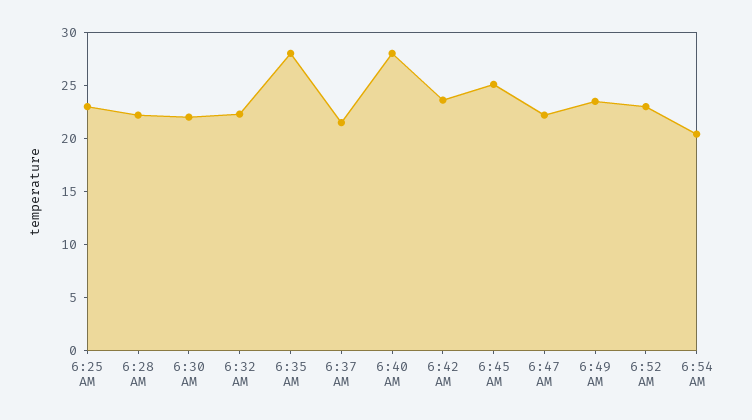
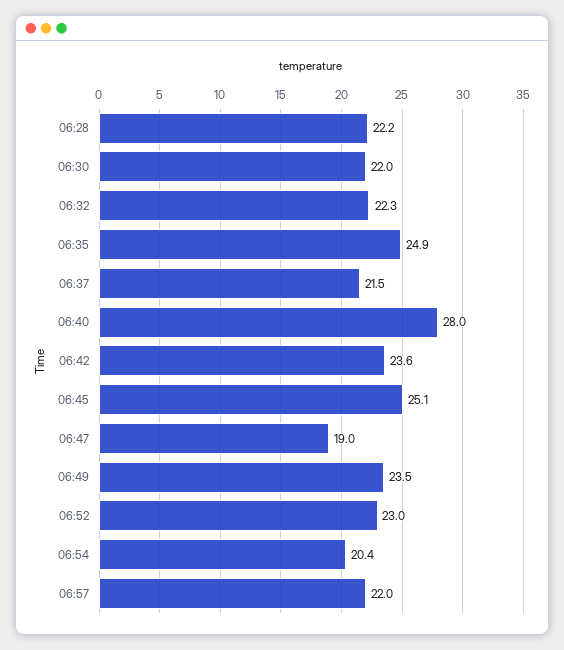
6:25 AM: 23 -> none
6:35 AM: 28 -> 24.9
6:47 AM: 22 -> 19
06:57: none -> 22

